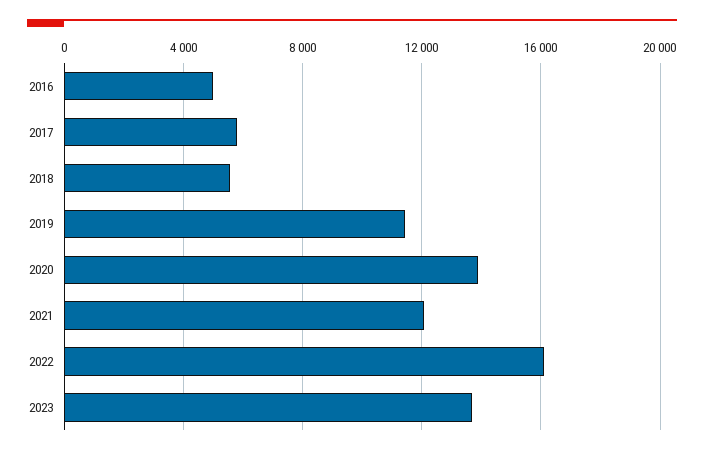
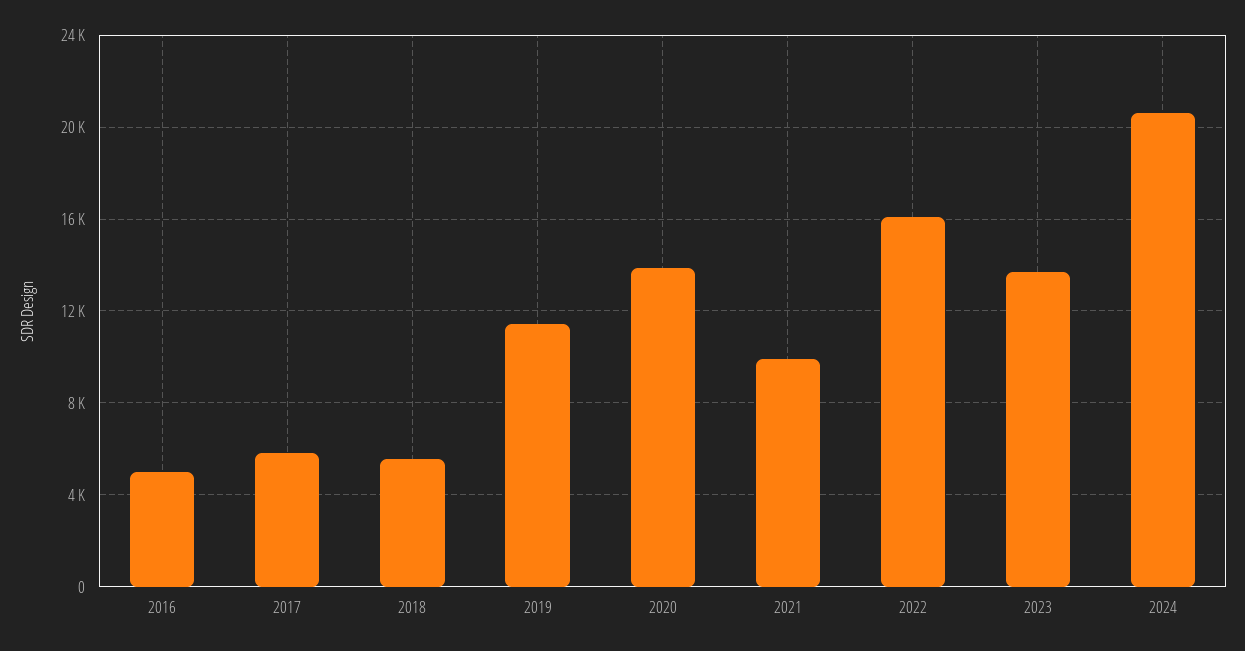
2021: 12000 -> 10000
2024: none -> 20500

